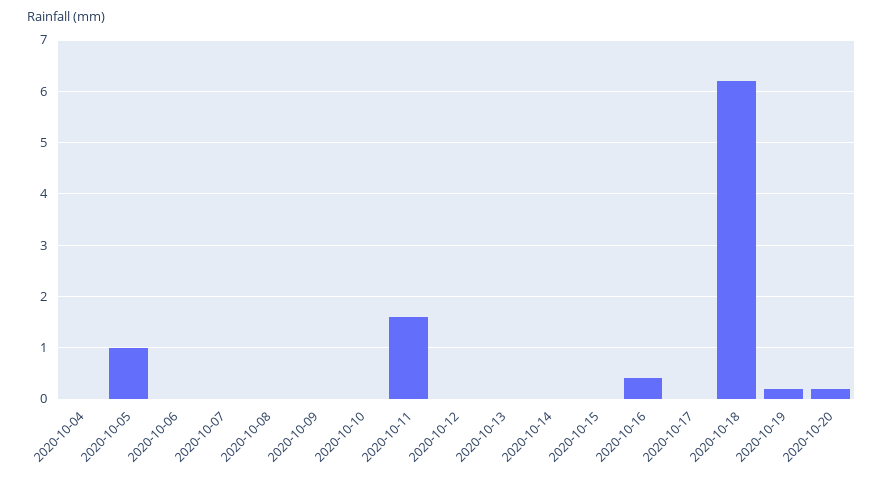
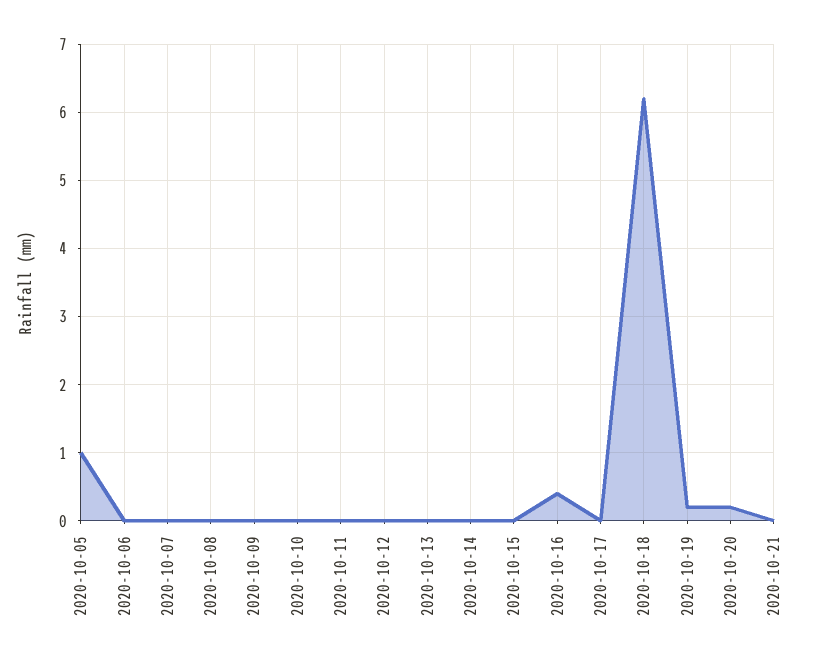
2020-10-04: 0 -> none
2020-10-11: 1.5 -> 0
2020-10-21: none -> 0

